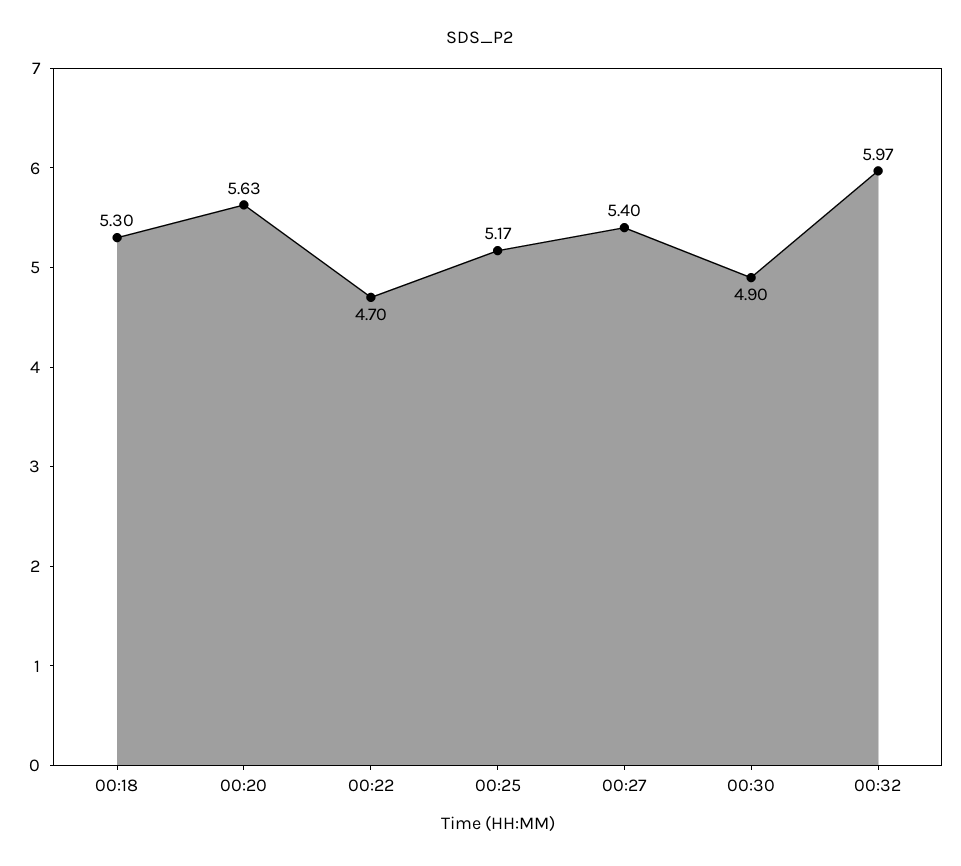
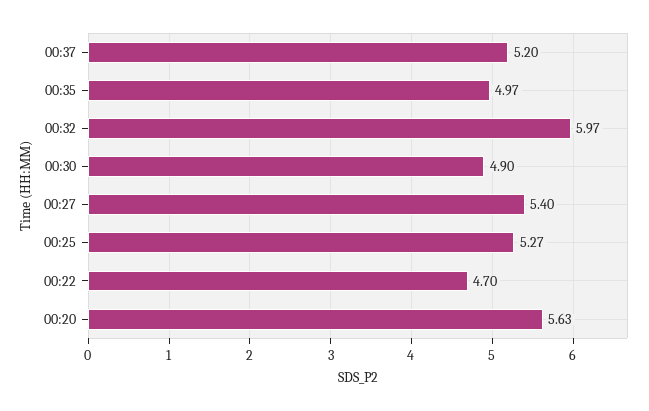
00:18: 5.3 -> none
00:25: 5.17 -> 5.27
00:37: none -> 5.2
00:35: none -> 4.97

